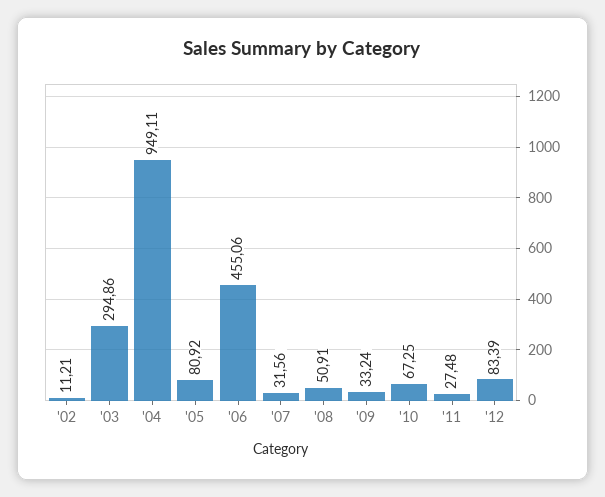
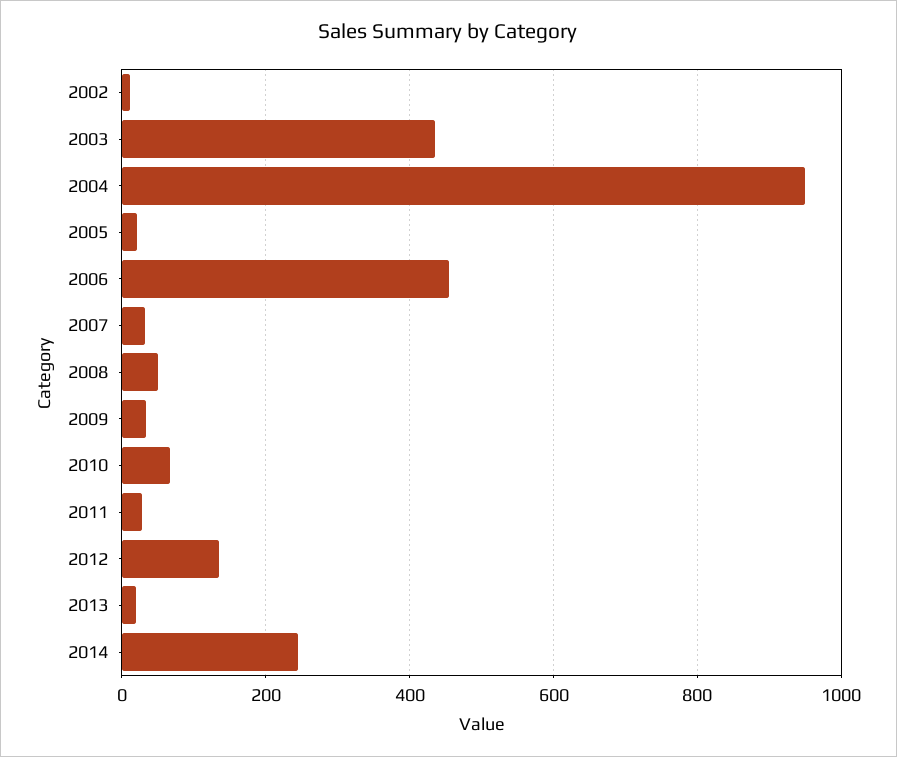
'03: 294.86 -> 440
'05: 80.92 -> 20
'12: 83.39 -> 140
2013: none -> 20
2014: none -> 240

